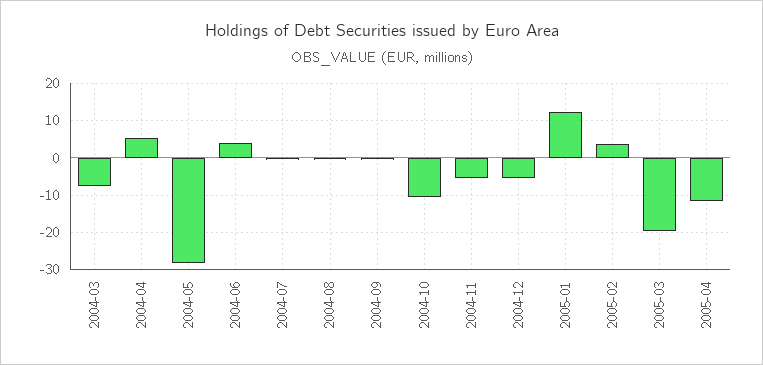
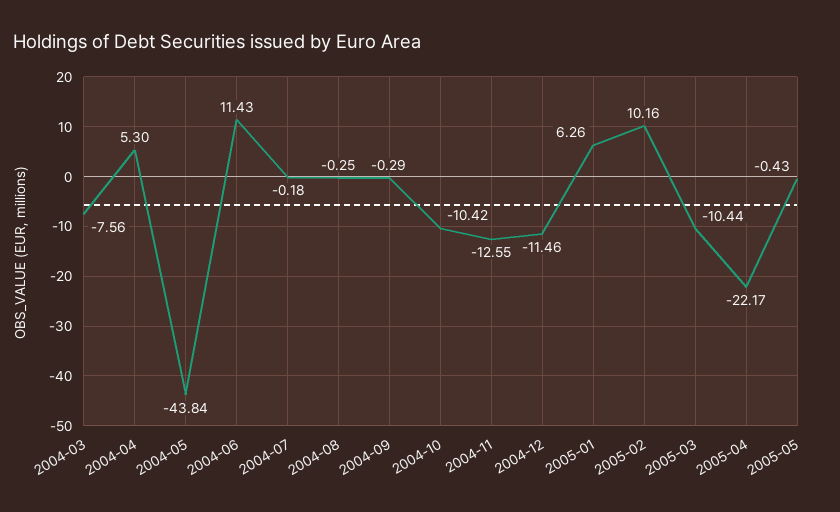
2004-05: -28 -> -43.84
2004-06: 4 -> 11.43
2004-11: -6 -> -12.55
2004-12: -6 -> -11.46
2005-01: 12 -> 6.26
2005-02: 4 -> 10.16
2005-03: -20 -> -10.44
2005-04: -12 -> -22.17
2005-05: none -> -0.43

